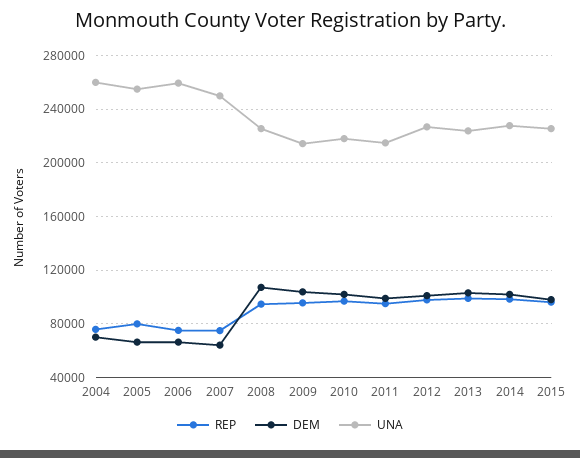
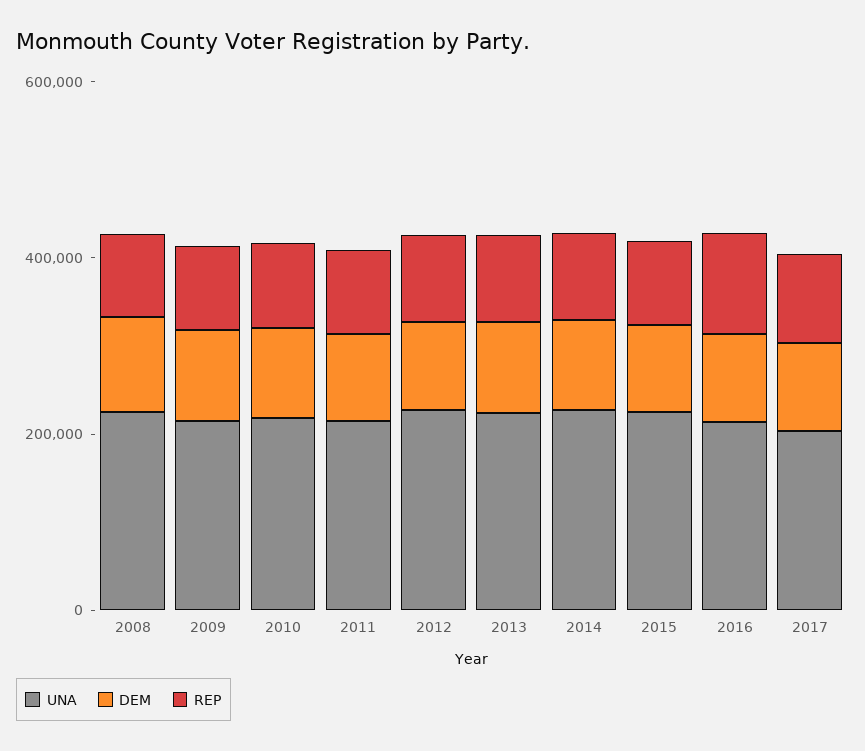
REP, 2004: 75000 -> none
DEM, 2004: 70000 -> none
UNA, 2004: 260000 -> none
REP, 2005: 80000 -> none
DEM, 2005: 65000 -> none
UNA, 2005: 255000 -> none
REP, 2006: 75000 -> none
DEM, 2006: 65000 -> none
UNA, 2006: 260000 -> none
REP, 2007: 75000 -> none
DEM, 2007: 65000 -> none
UNA, 2007: 250000 -> none
UNA, 2016: none -> 200000
DEM, 2016: none -> 100000
REP, 2016: none -> 100000
UNA, 2017: none -> 200000
DEM, 2017: none -> 100000
REP, 2017: none -> 100000

